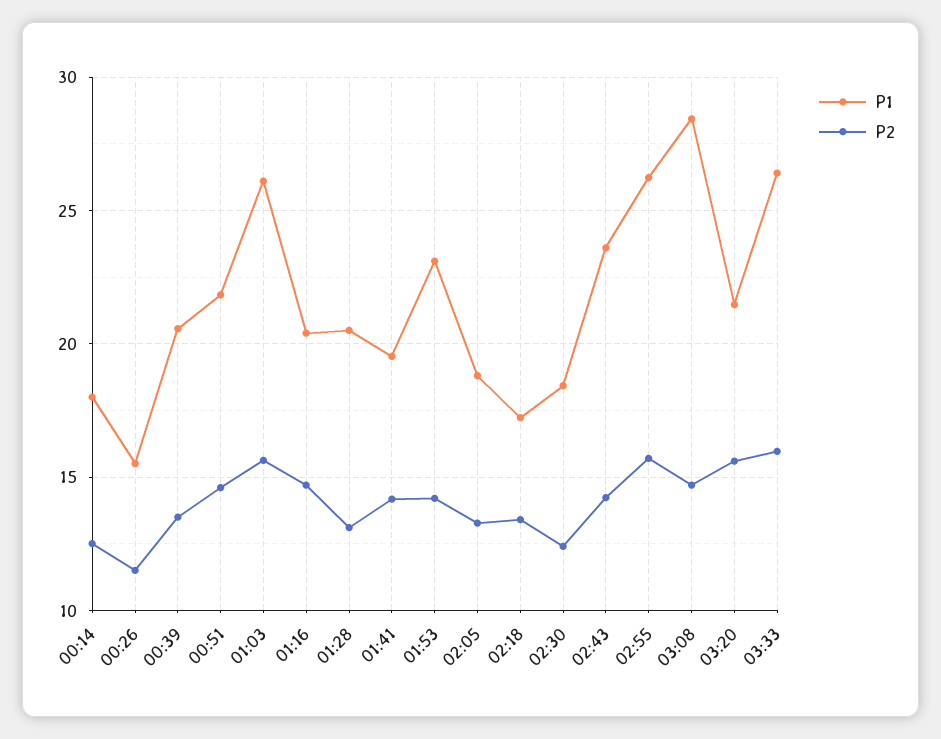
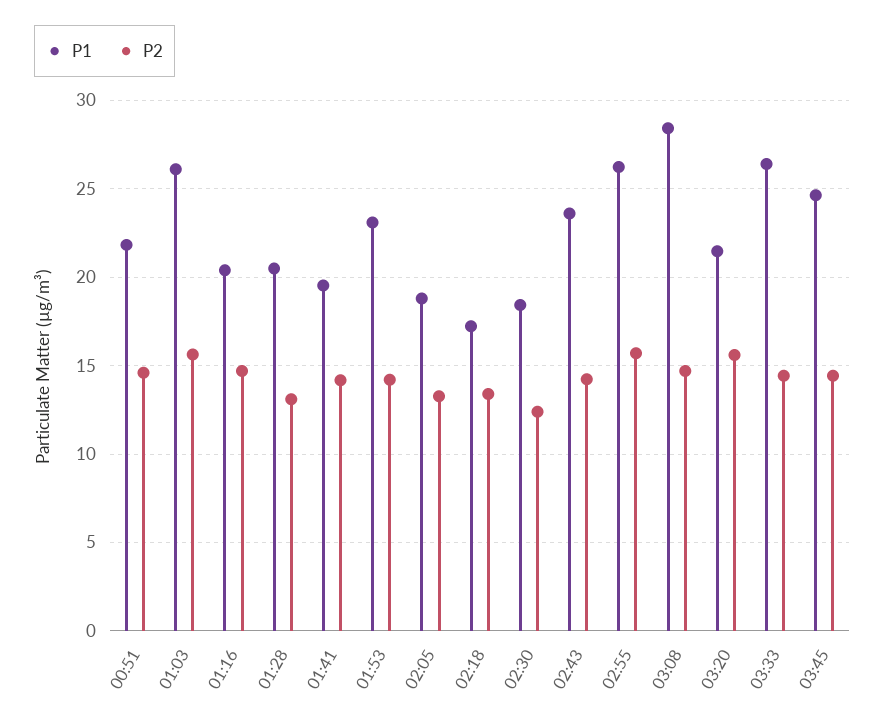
P1, 00:14: 18 -> none
P2, 00:14: 12.5 -> none
P1, 00:26: 15.5 -> none
P2, 00:26: 11.5 -> none
P1, 00:39: 20.5 -> none
P2, 00:39: 13.5 -> none
P2, 03:33: 16 -> 14.5
P1, 03:45: none -> 24.5
P2, 03:45: none -> 14.5

